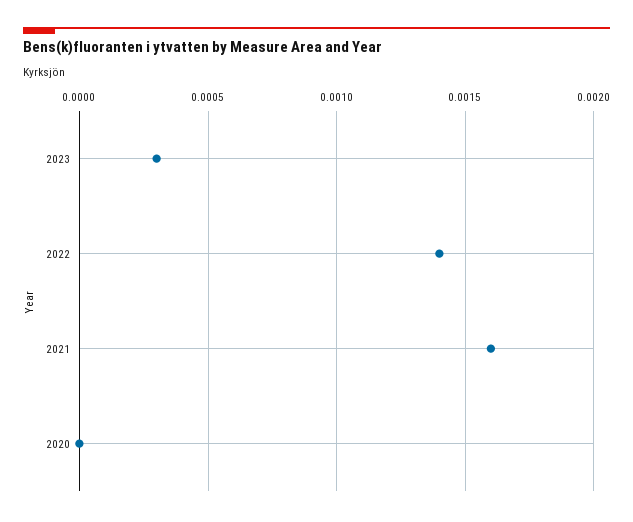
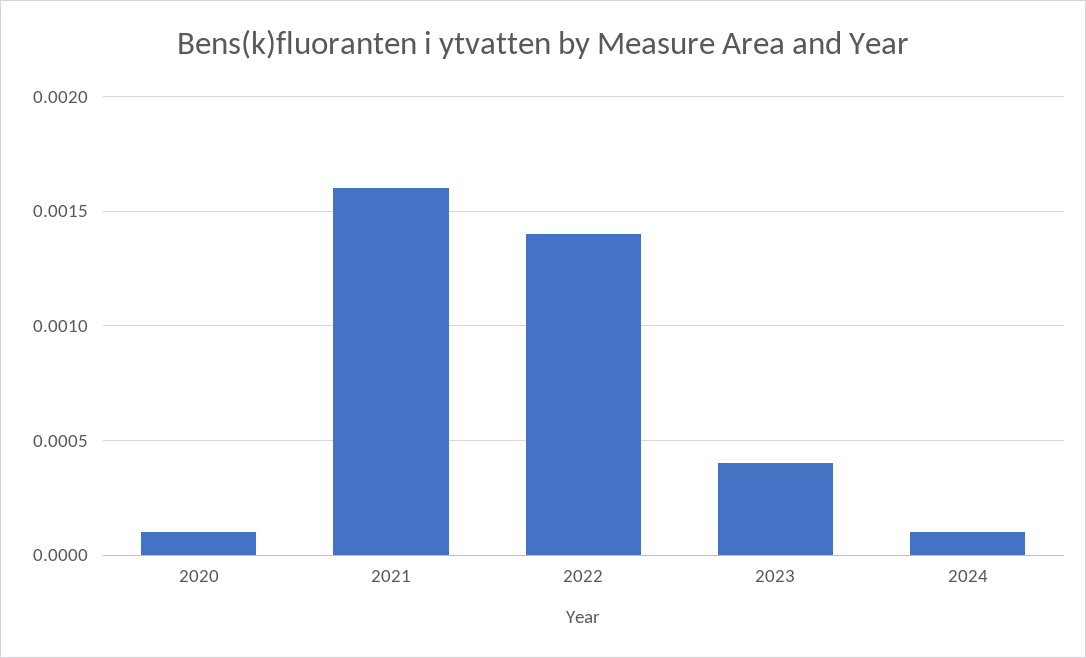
2023: 0.0003 -> 0.0004
2020: 0 -> 0.0001
2024: none -> 0.0001

